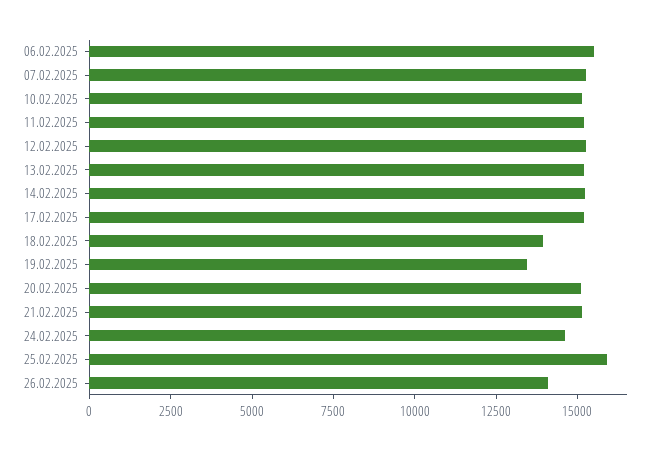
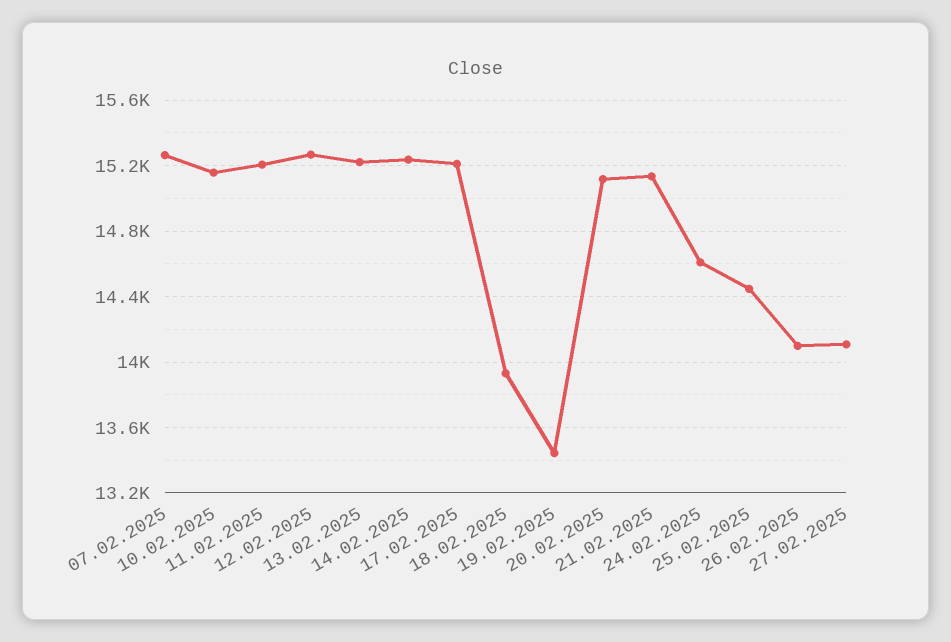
06.02.2025: 15500 -> none
25.02.2025: 16000 -> 14450
27.02.2025: none -> 14100

